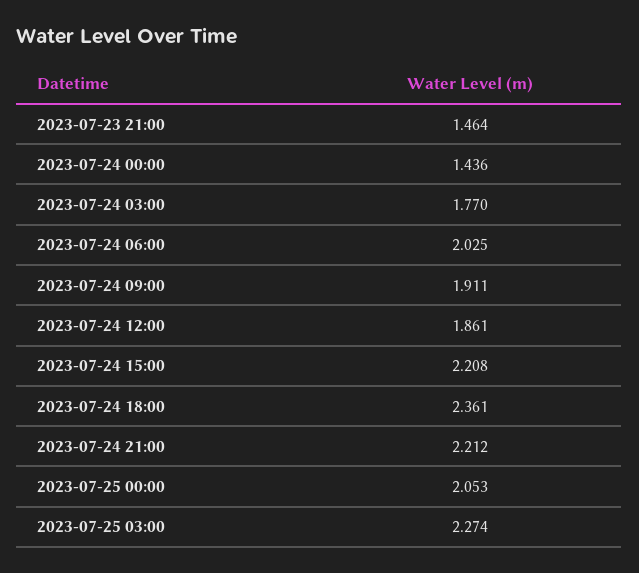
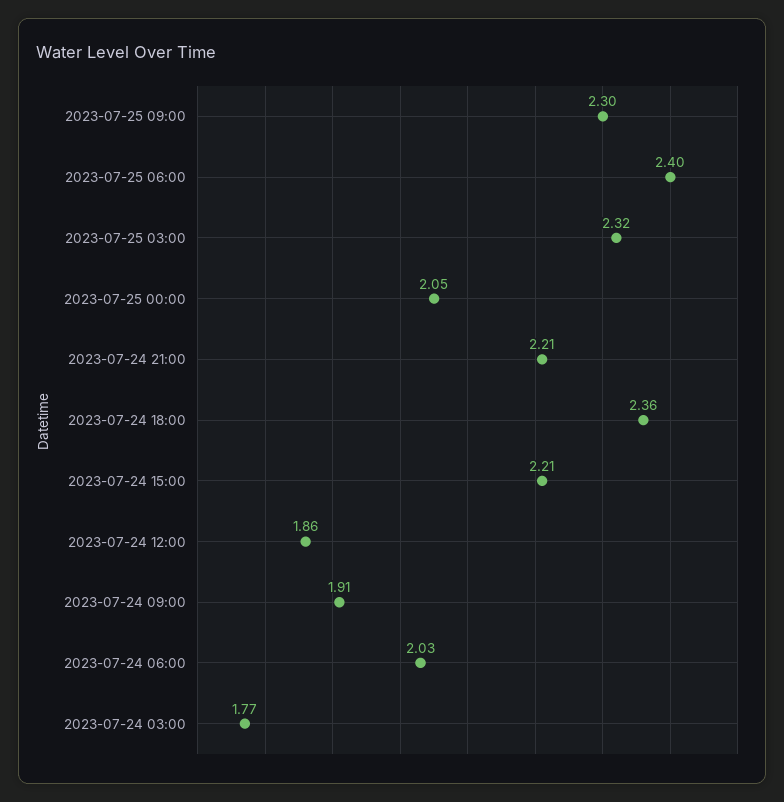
2023-07-23 21:00: 1.464 -> none
2023-07-24 00:00: 1.436 -> none
2023-07-25 03:00: 2.274 -> 2.32
2023-07-25 09:00: none -> 2.3
2023-07-25 06:00: none -> 2.4

